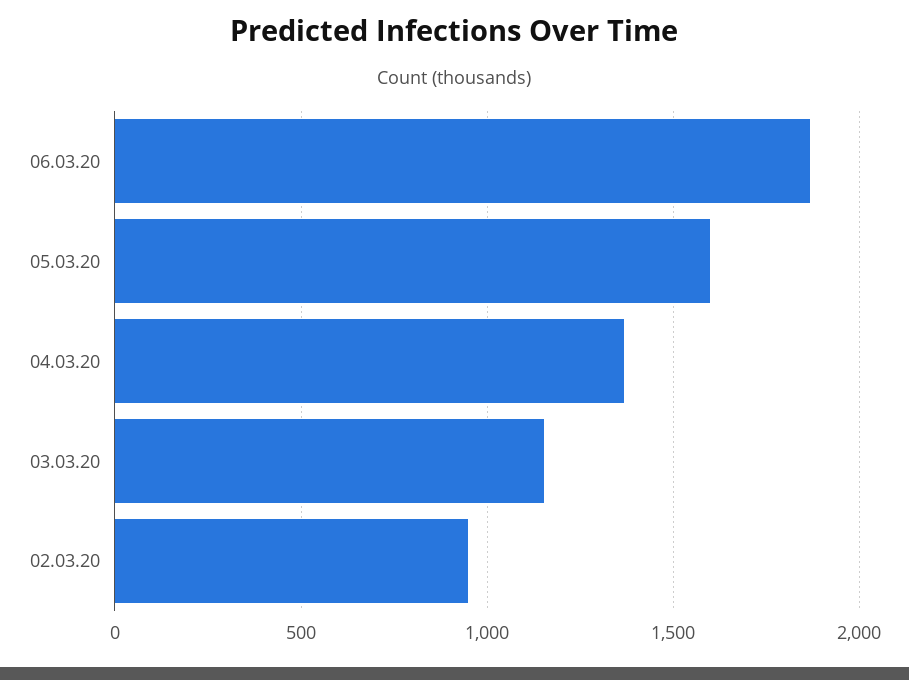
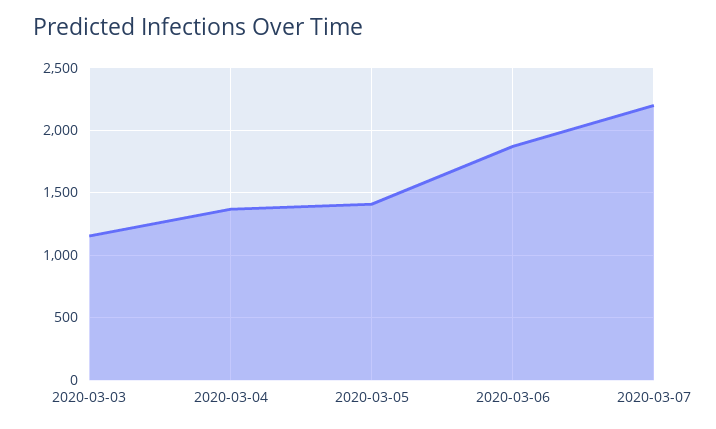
05.03.20: 1600 -> 1400
02.03.20: 950 -> none
2020-03-07: none -> 2200

